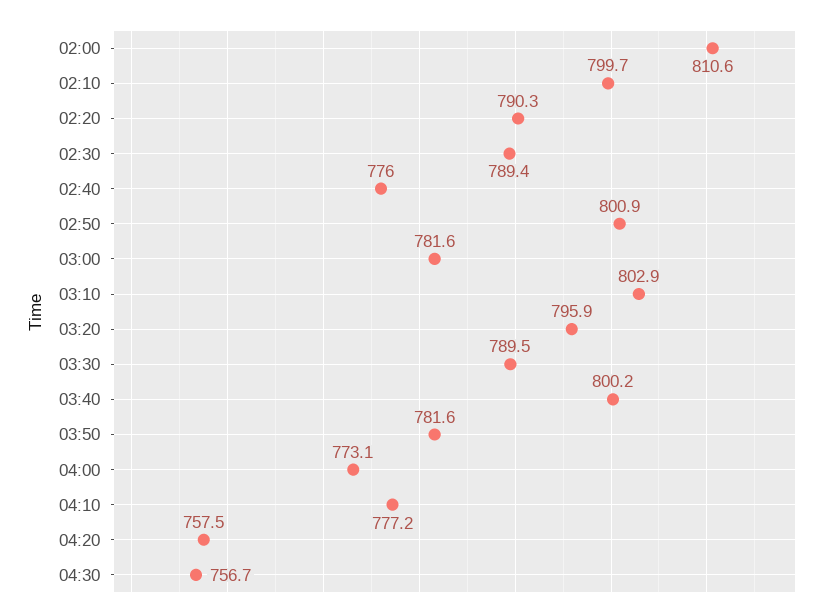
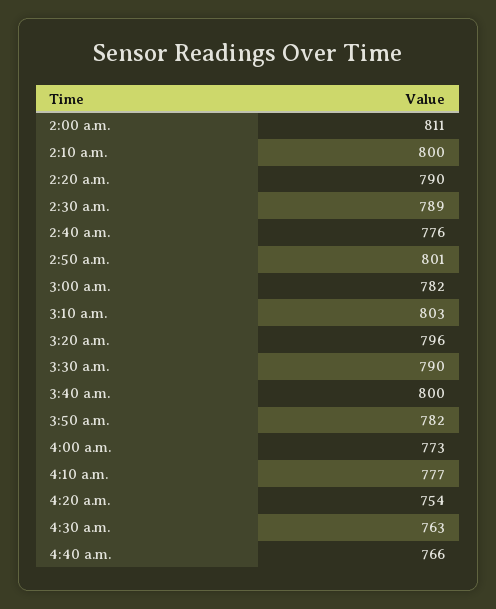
04:20: 757.5 -> 754
04:30: 756.7 -> 763
4:40 a.m.: none -> 766

